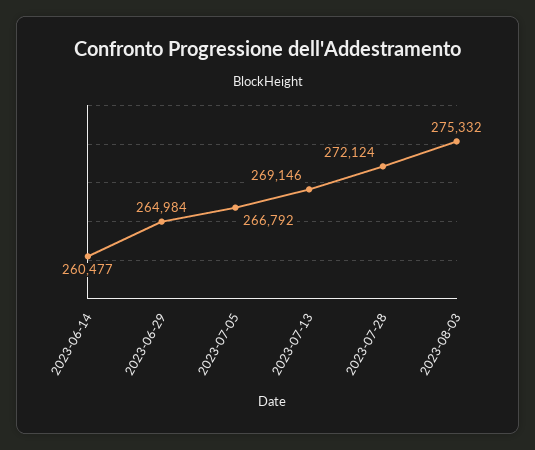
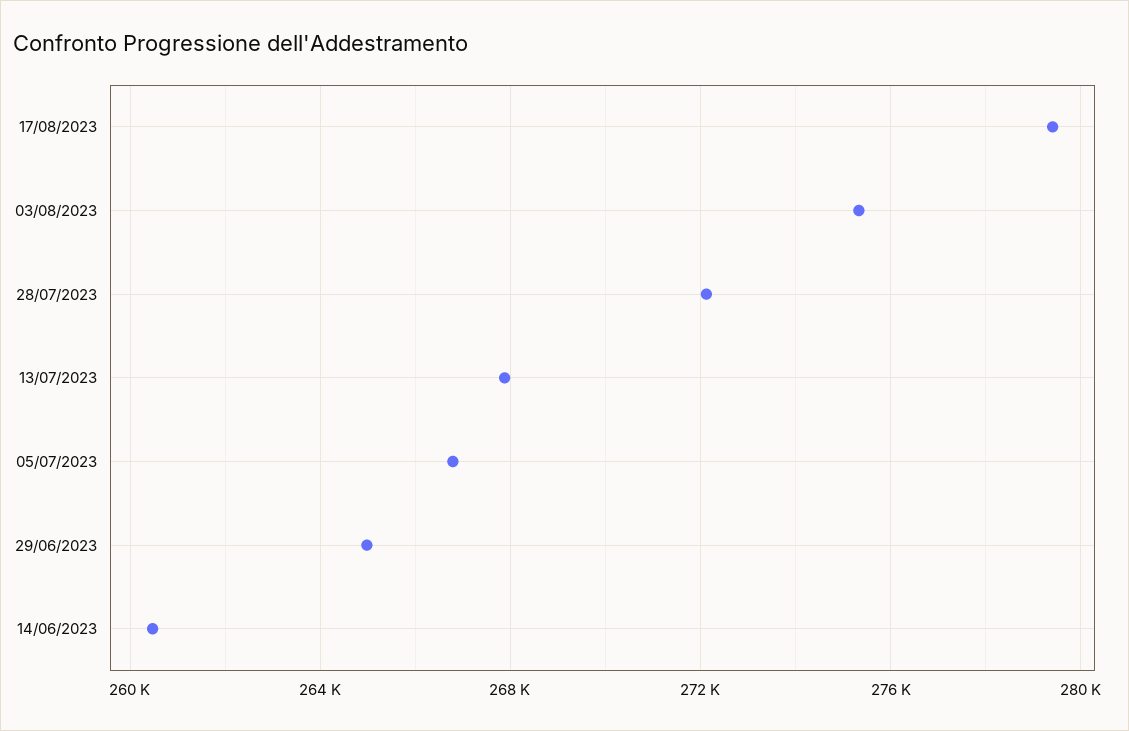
2023-07-13: 269146 -> 268000
17/08/2023: none -> 279500

